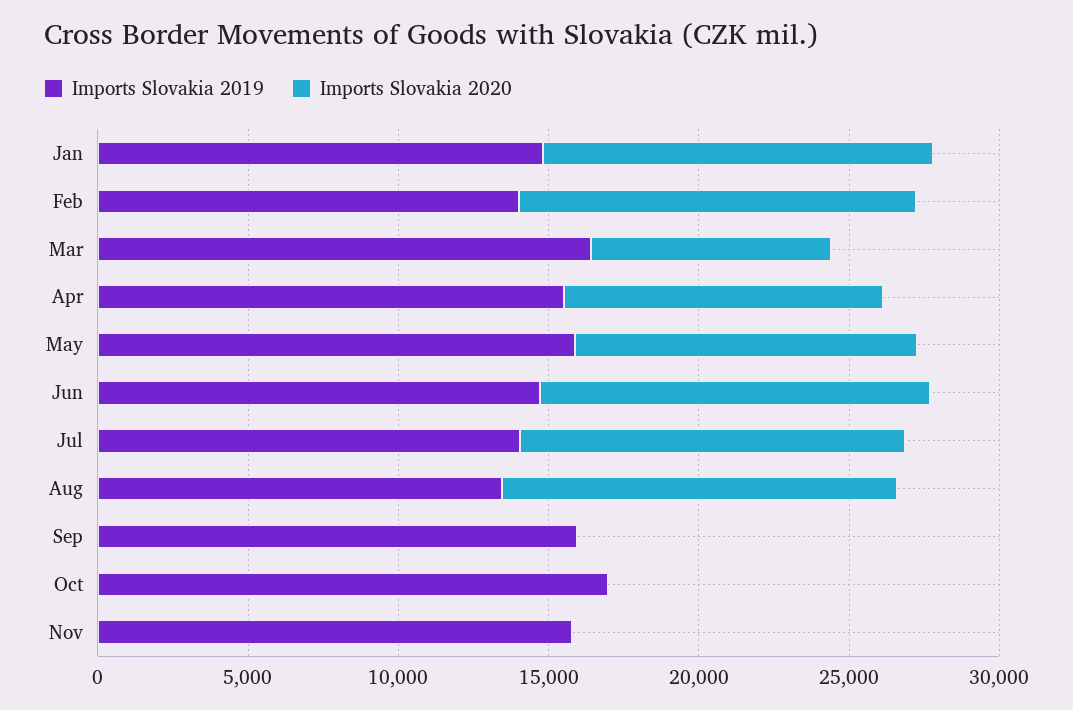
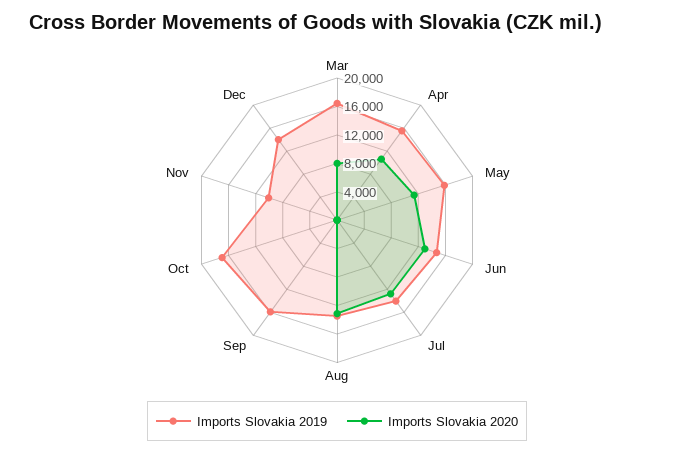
Imports Slovakia 2019, Jan: 15000 -> none
Imports Slovakia 2020, Jan: 13000 -> none
Imports Slovakia 2019, Feb: 14000 -> none
Imports Slovakia 2020, Feb: 13000 -> none
Imports Slovakia 2019, Nov: 16000 -> 10000
Imports Slovakia 2019, Dec: none -> 14000
Imports Slovakia 2020, Dec: none -> 0

